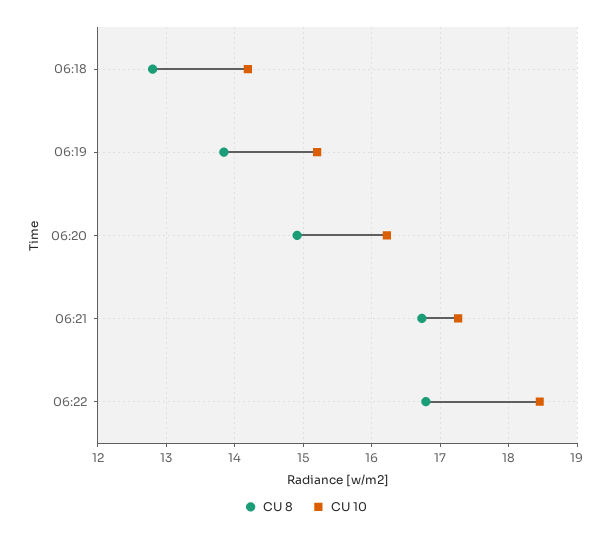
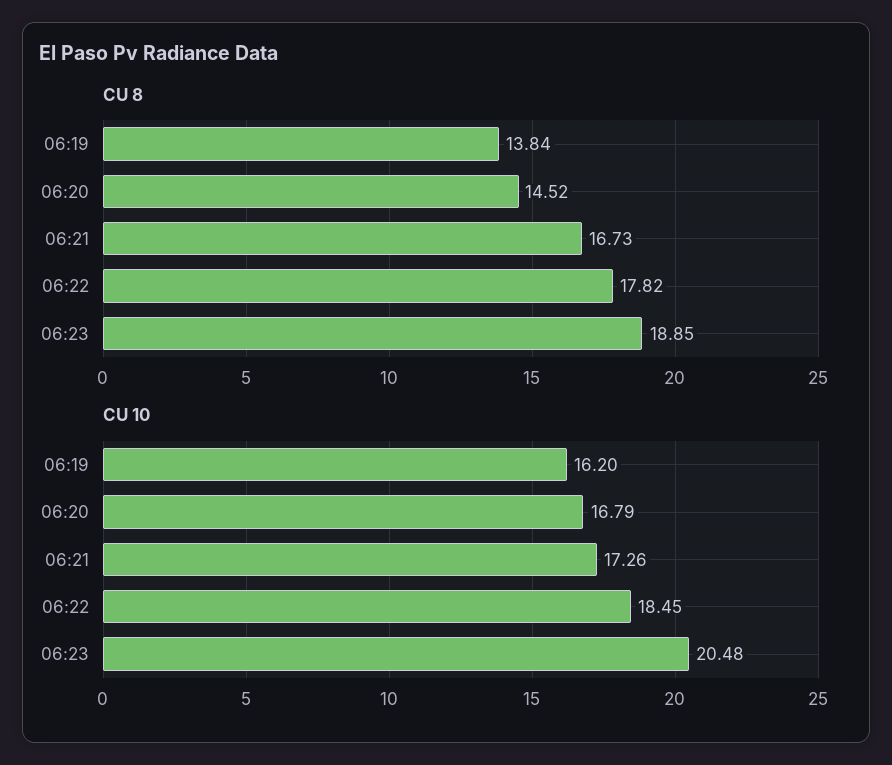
CU 8, 06:18: 12.8 -> none
CU 10, 06:18: 14.2 -> none
CU 10, 06:19: 15.2 -> 16.2
CU 8, 06:20: 14.9 -> 14.52
CU 10, 06:20: 16.2 -> 16.79
CU 8, 06:22: 16.8 -> 17.82
CU 8, 06:23: none -> 18.85
CU 10, 06:23: none -> 20.48

